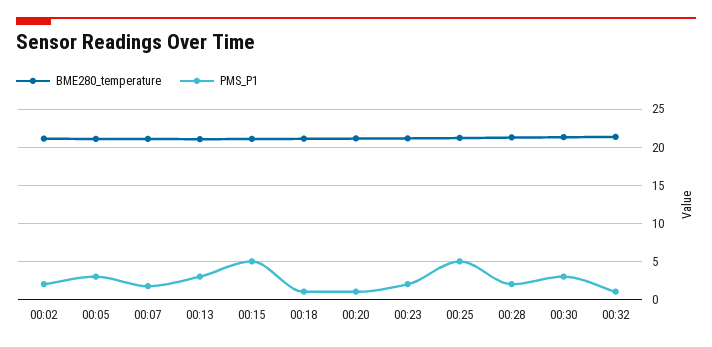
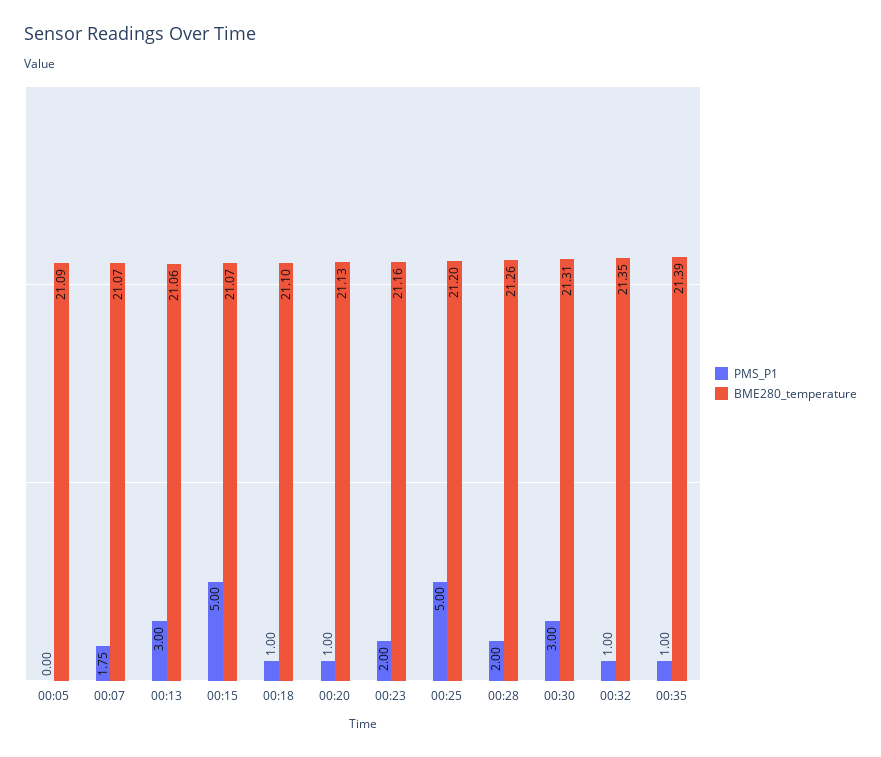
BME280_temperature, 00:02: 21 -> none
PMS_P1, 00:02: 2 -> none
PMS_P1, 00:05: 3 -> 0
PMS_P1, 00:35: none -> 1
BME280_temperature, 00:35: none -> 21.39

